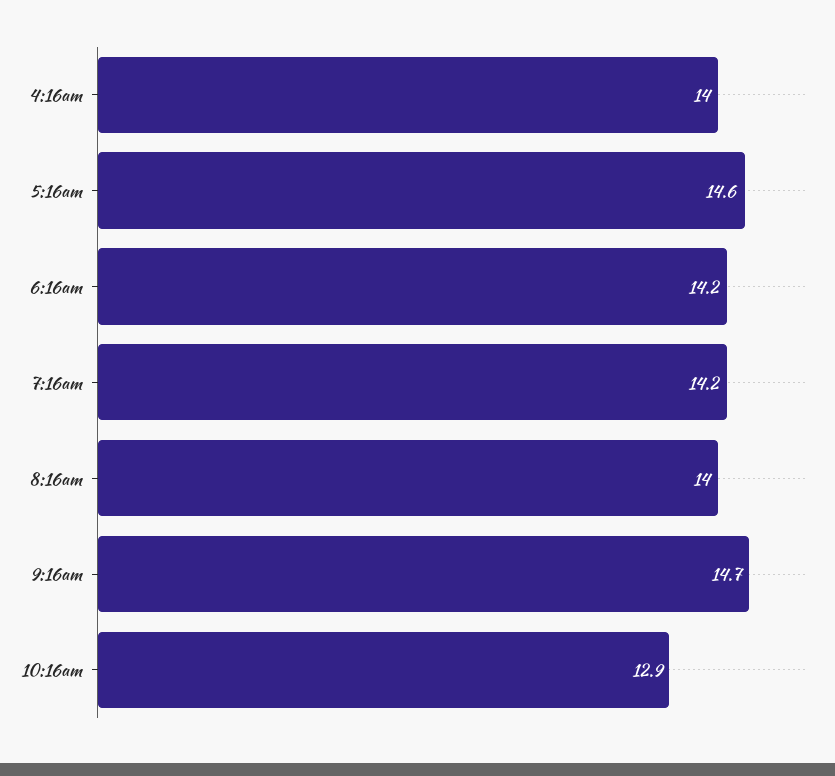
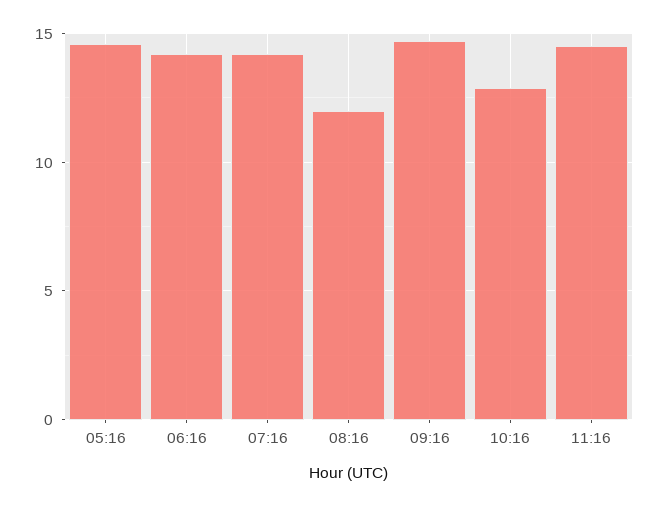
4:16am: 14 -> none
8:16am: 14 -> 12
11:16: none -> 14.5

